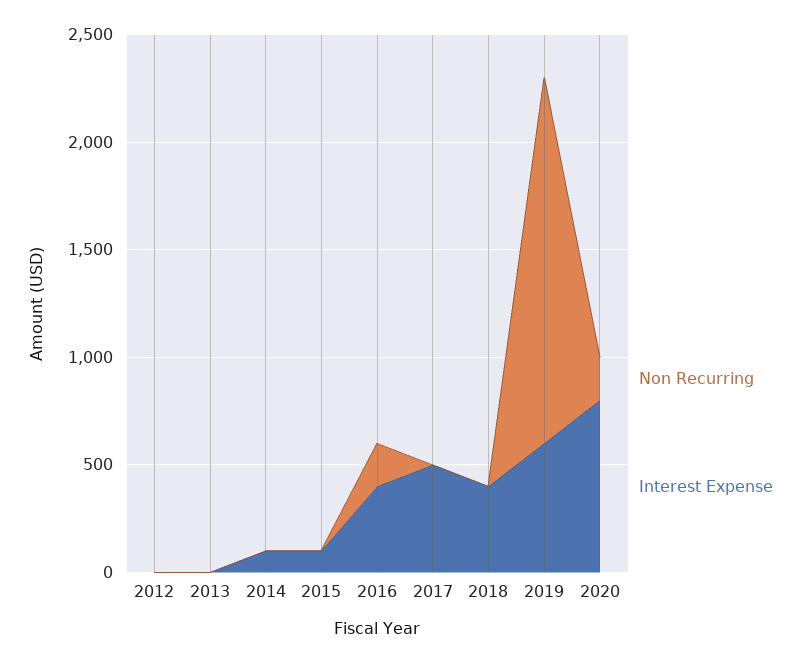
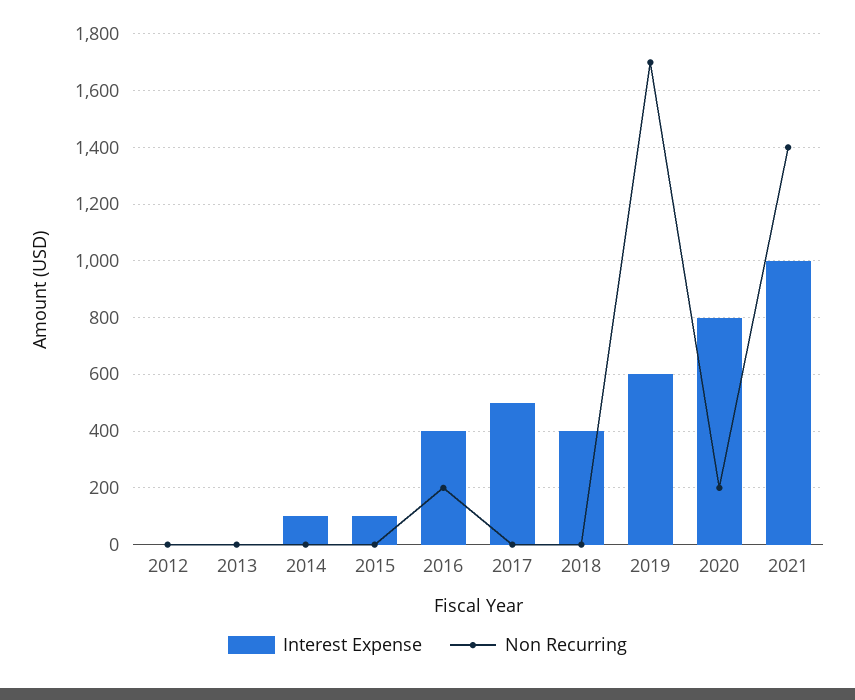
Interest Expense, 2021: none -> 1000
Non Recurring, 2021: none -> 1400

